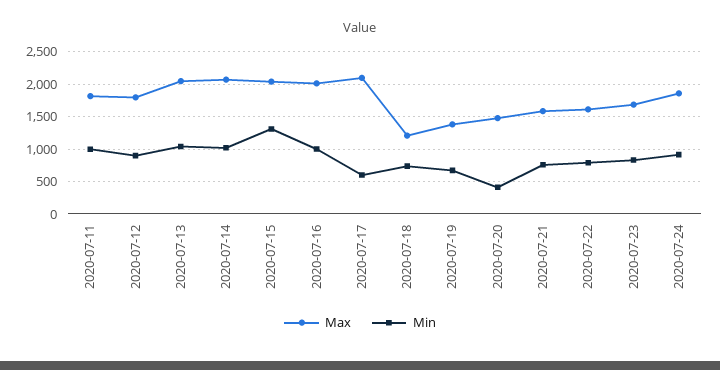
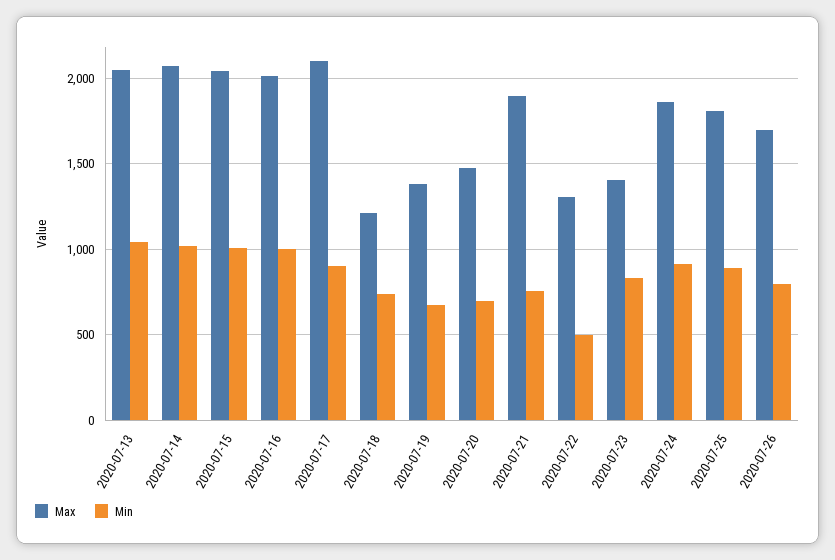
Max, 2020-07-11: 1800 -> none
Min, 2020-07-11: 1000 -> none
Max, 2020-07-12: 1800 -> none
Min, 2020-07-12: 900 -> none
Min, 2020-07-15: 1300 -> 1000
Min, 2020-07-17: 600 -> 900
Min, 2020-07-20: 400 -> 700
Max, 2020-07-21: 1600 -> 1900
Max, 2020-07-22: 1600 -> 1300
Min, 2020-07-22: 800 -> 500
Max, 2020-07-23: 1700 -> 1400
Max, 2020-07-25: none -> 1800
Min, 2020-07-25: none -> 900
Max, 2020-07-26: none -> 1700
Min, 2020-07-26: none -> 800

